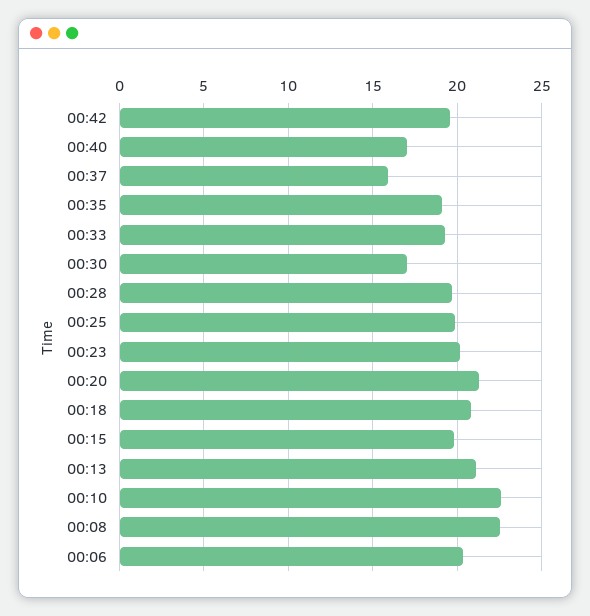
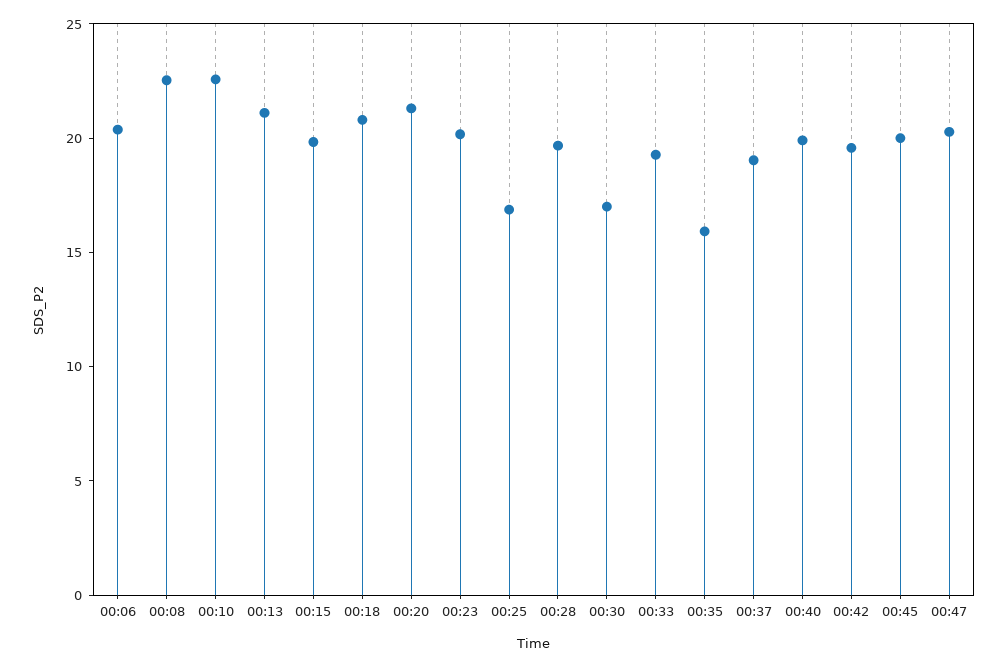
00:40: 17 -> 20
00:37: 16 -> 19
00:35: 19 -> 16
00:25: 20 -> 17
00:45: none -> 20
00:47: none -> 20

